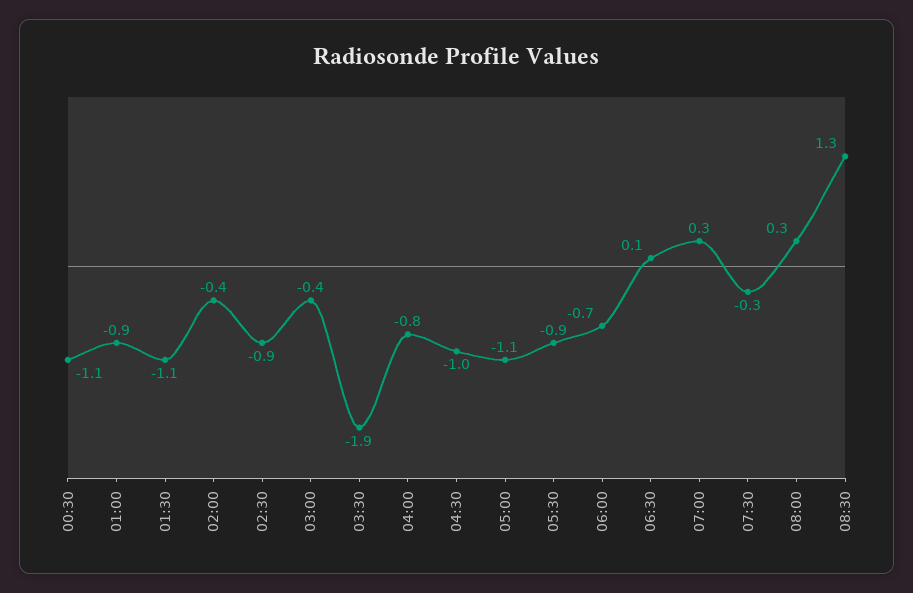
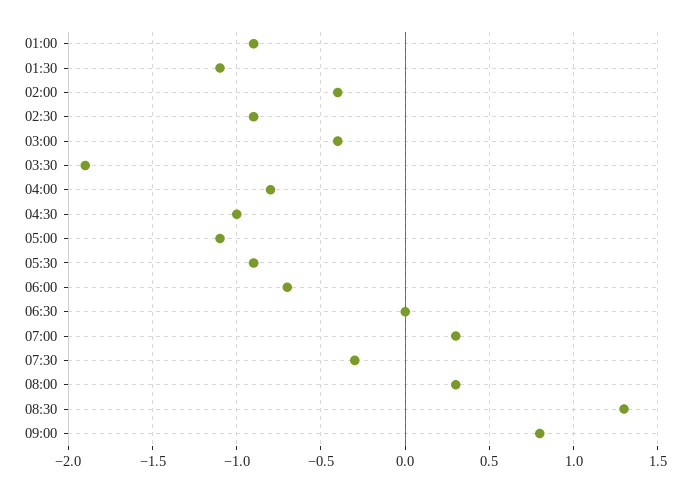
00:30: -1.1 -> none
06:30: 0.1 -> 0
09:00: none -> 0.8

